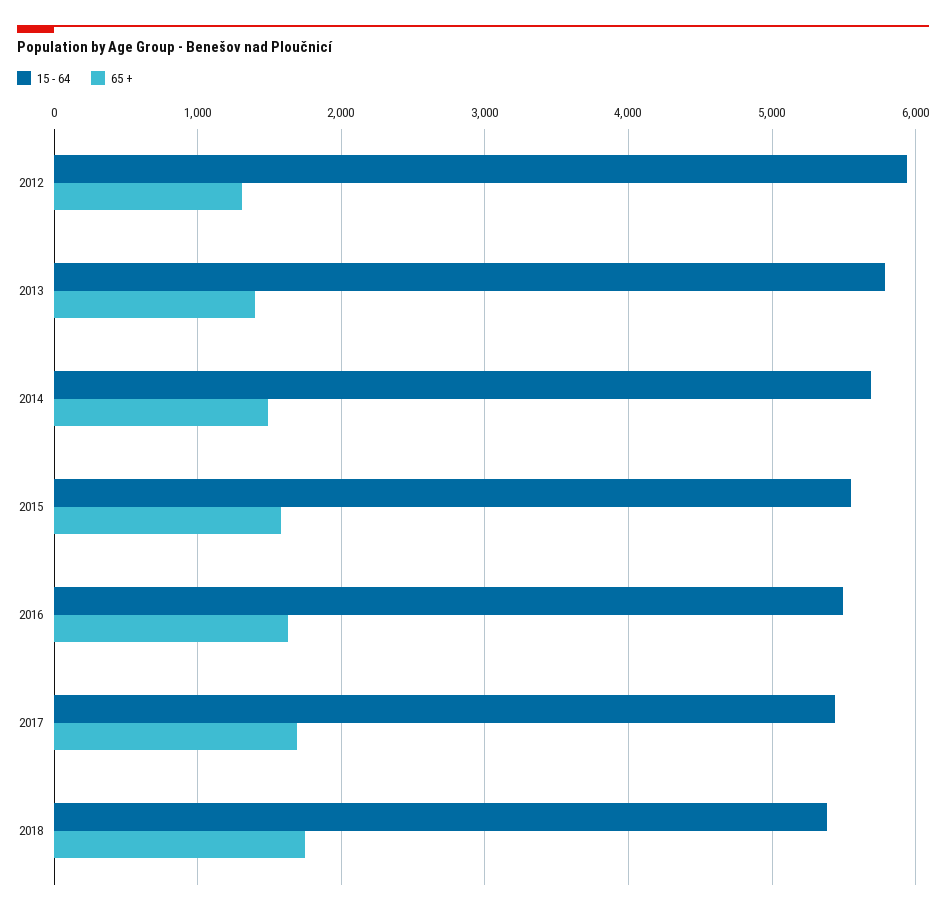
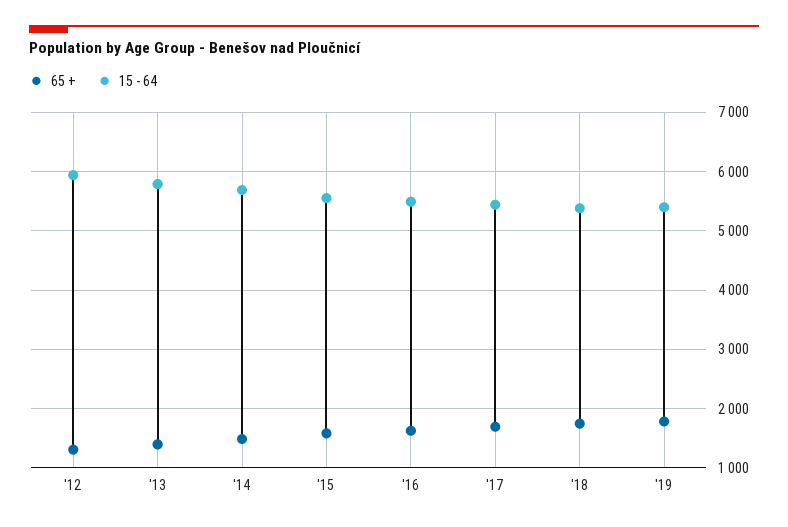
65 +, '19: none -> 1800
15 - 64, '19: none -> 5400

